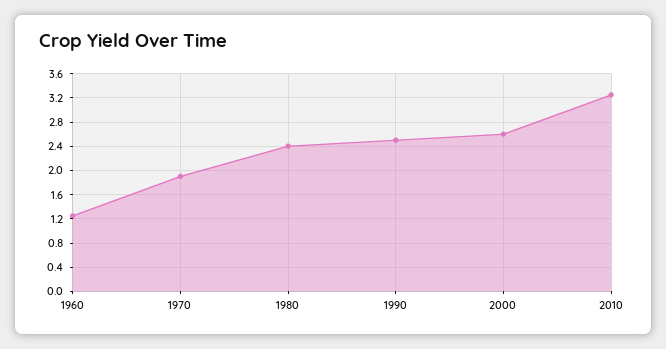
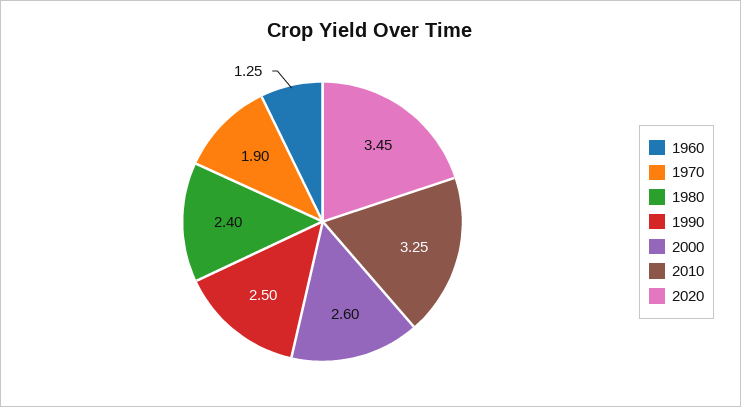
2020: none -> 3.45

